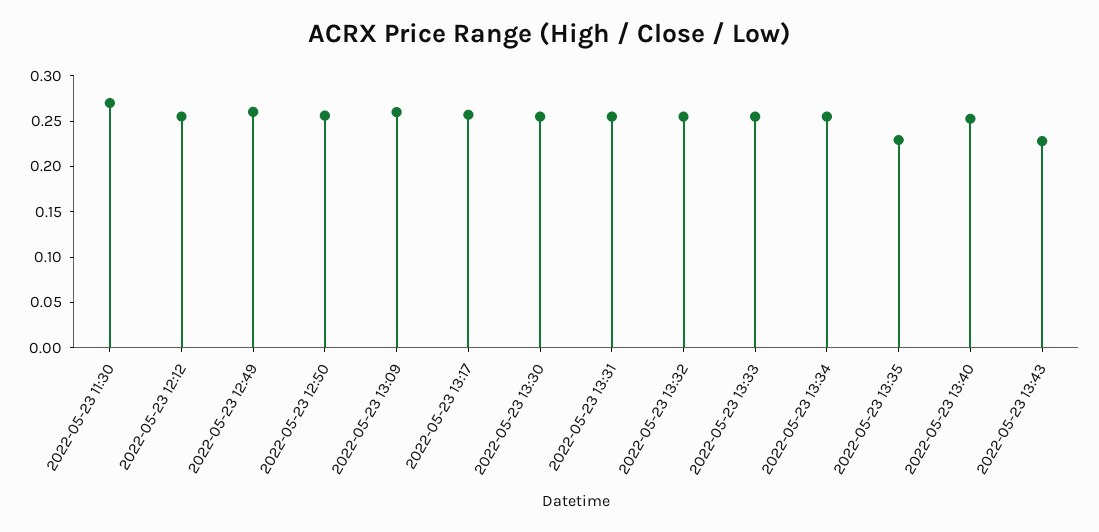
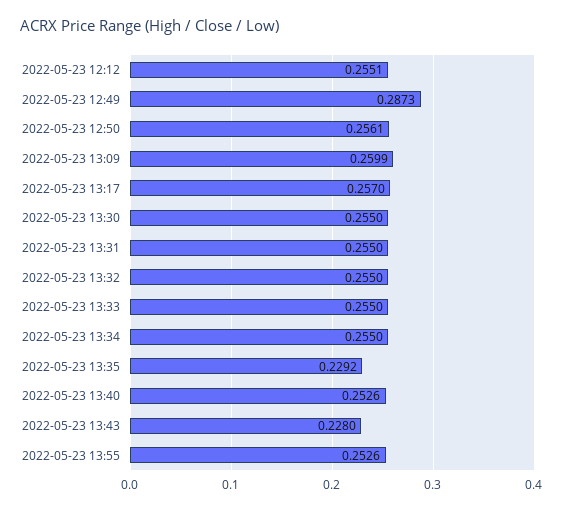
2022-05-23 11:30: 0.27 -> none
2022-05-23 12:49: 0.26 -> 0.2873
2022-05-23 13:55: none -> 0.2526

